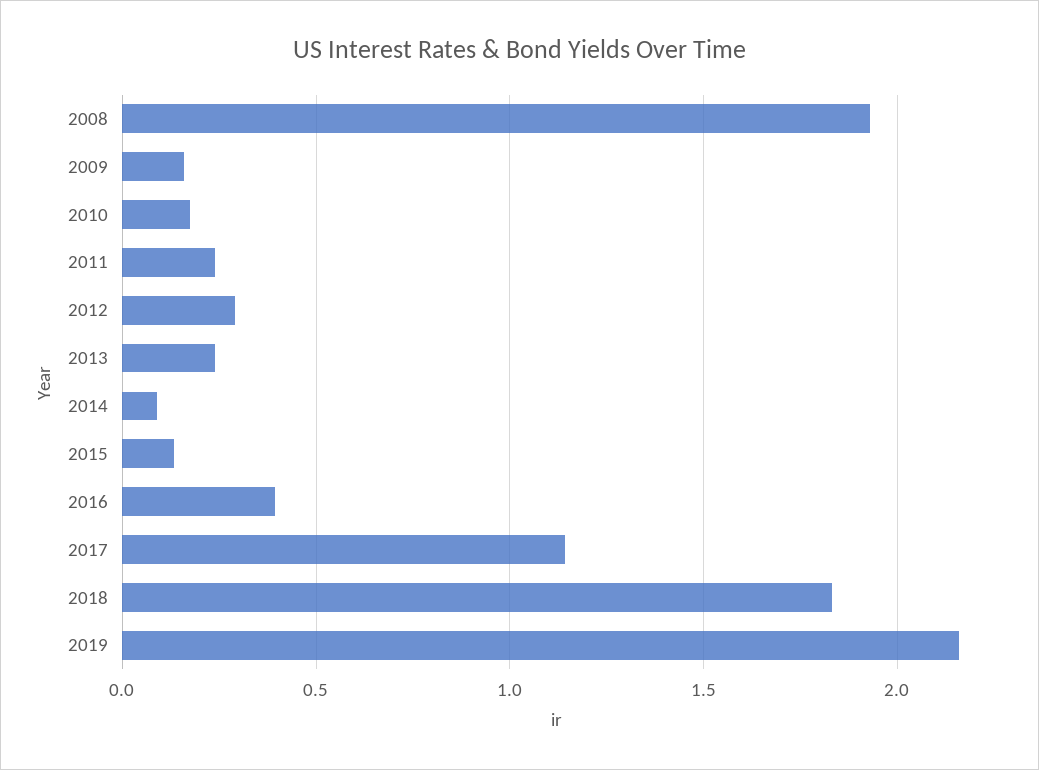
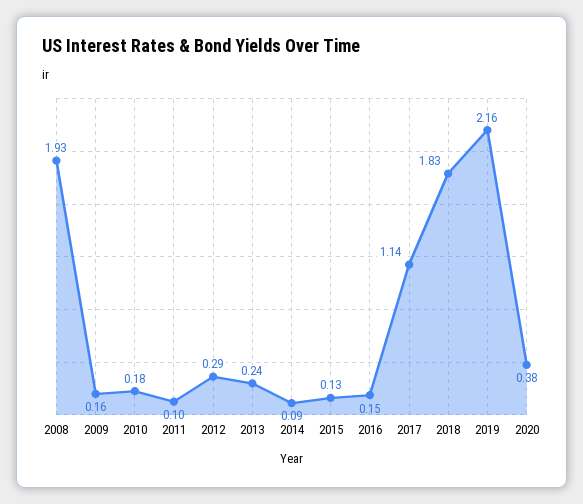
2011: 0.25 -> 0.1
2016: 0.4 -> 0.15
2020: none -> 0.38

